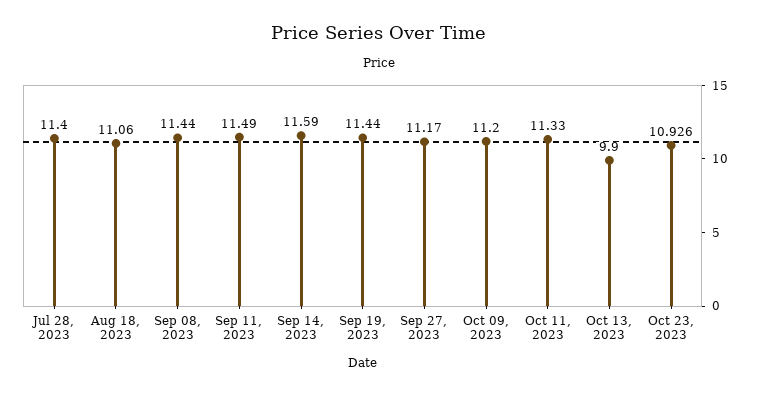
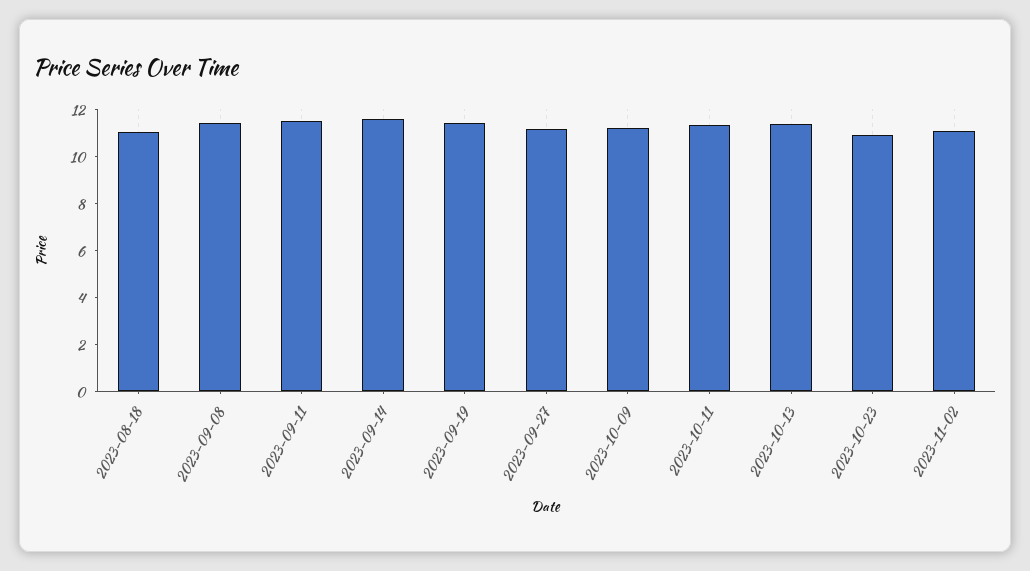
Jul 28, 2023: 11.4 -> none
Oct 13, 2023: 9.9 -> 11.5
2023-11-02: none -> 11

